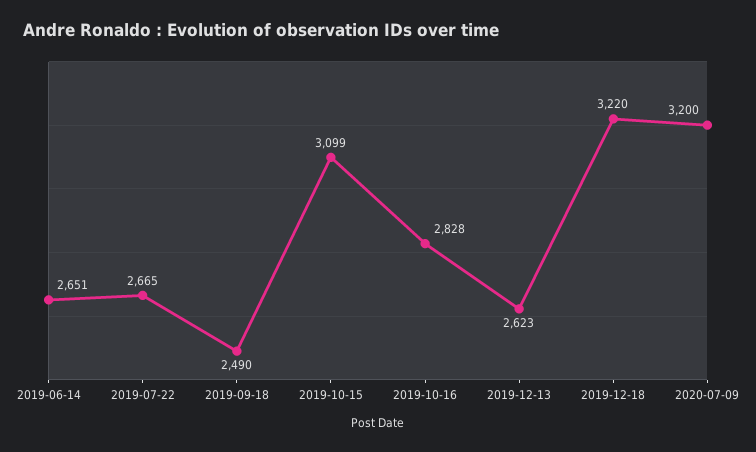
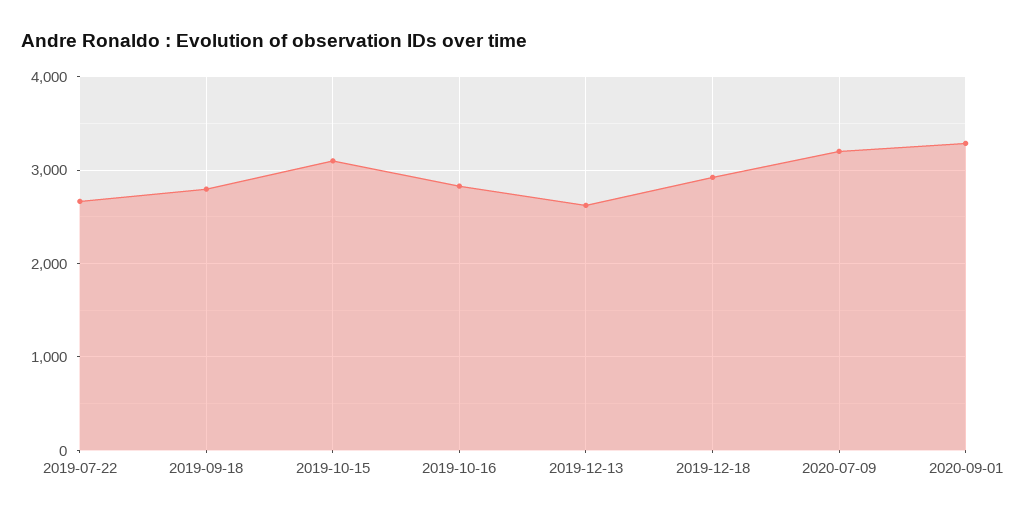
2019-06-14: 2651 -> none
2019-09-18: 2490 -> 2800
2019-12-18: 3220 -> 2900
2020-09-01: none -> 3300

